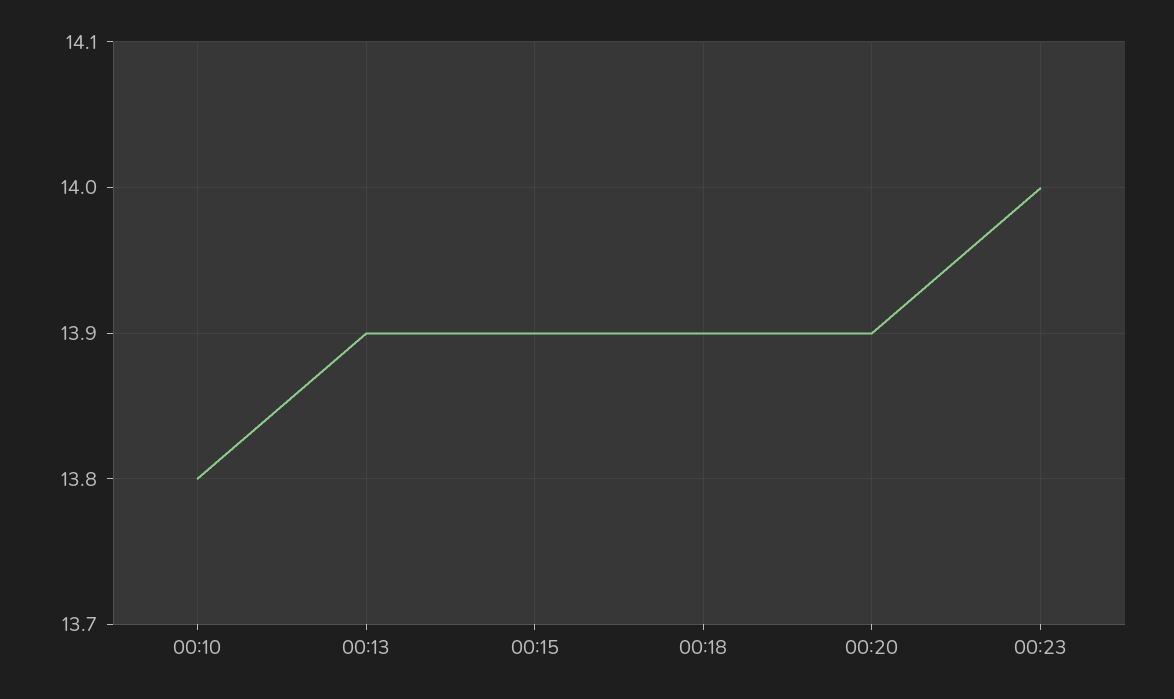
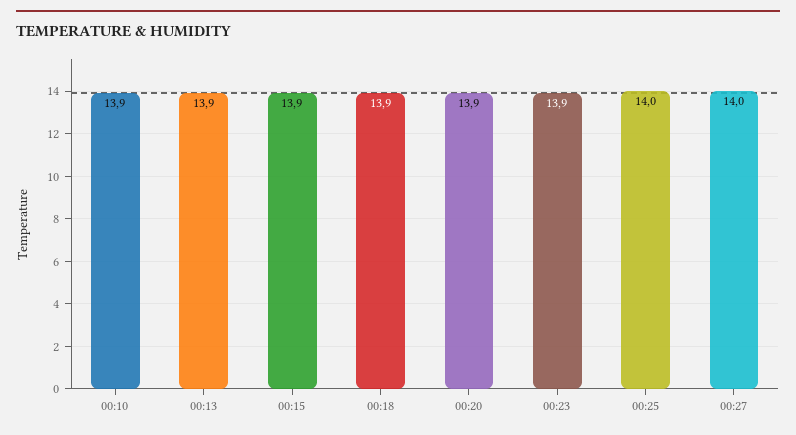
00:10: 13.8 -> 13.9
00:23: 14 -> 13.9
00:25: none -> 14
00:27: none -> 14

